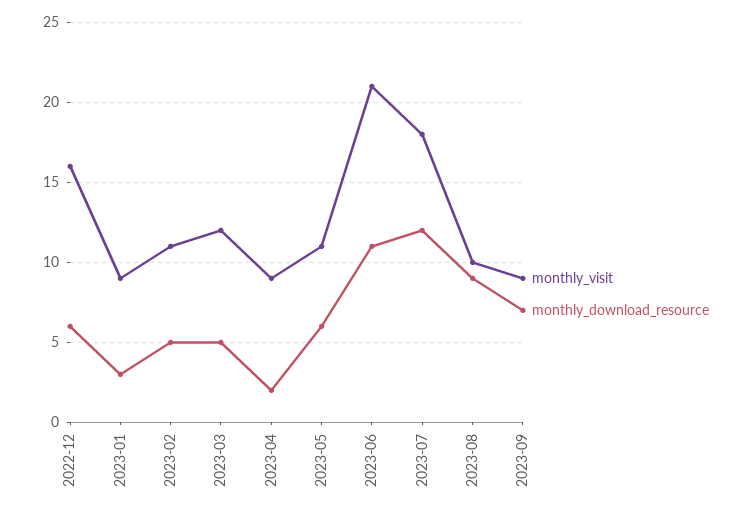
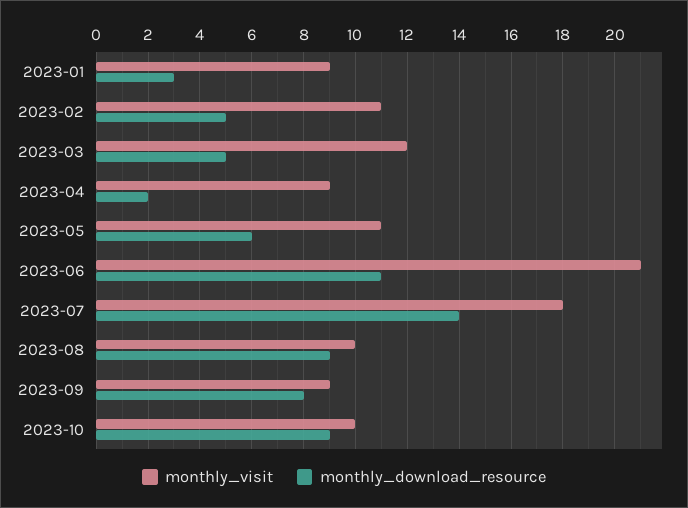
monthly_visit, 2022-12: 16 -> none
monthly_download_resource, 2022-12: 6 -> none
monthly_download_resource, 2023-07: 12 -> 14
monthly_download_resource, 2023-09: 7 -> 8
monthly_visit, 2023-10: none -> 10
monthly_download_resource, 2023-10: none -> 9

